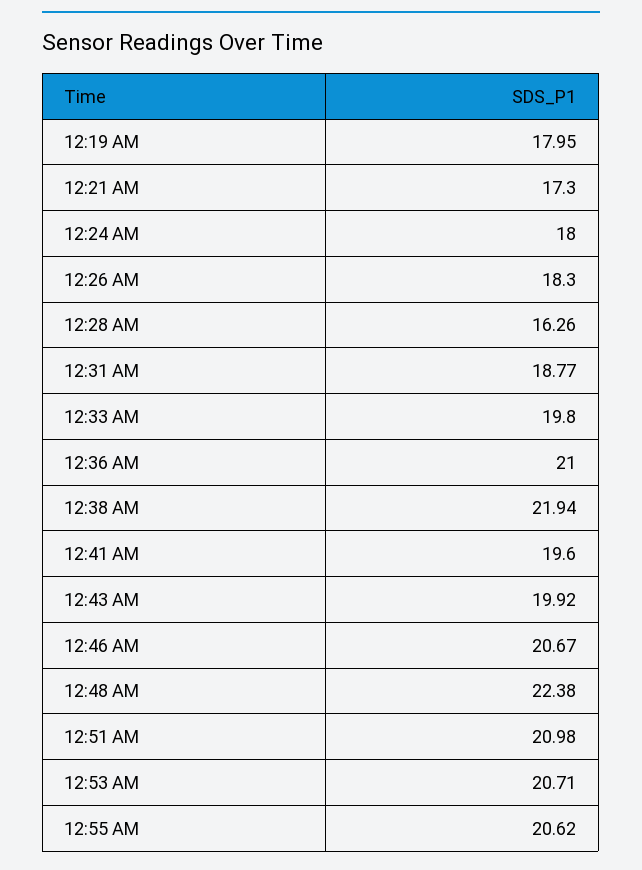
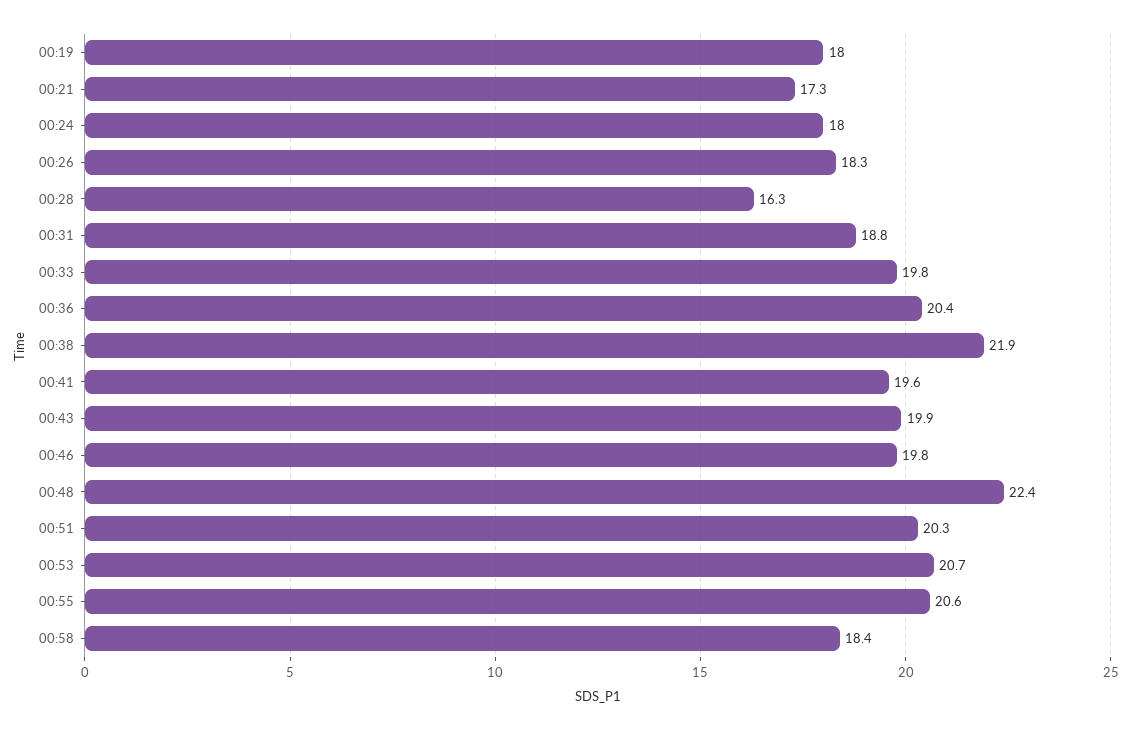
12:36 AM: 21 -> 20.4
12:46 AM: 20.67 -> 19.8
12:51 AM: 20.98 -> 20.3
00:58: none -> 18.4

